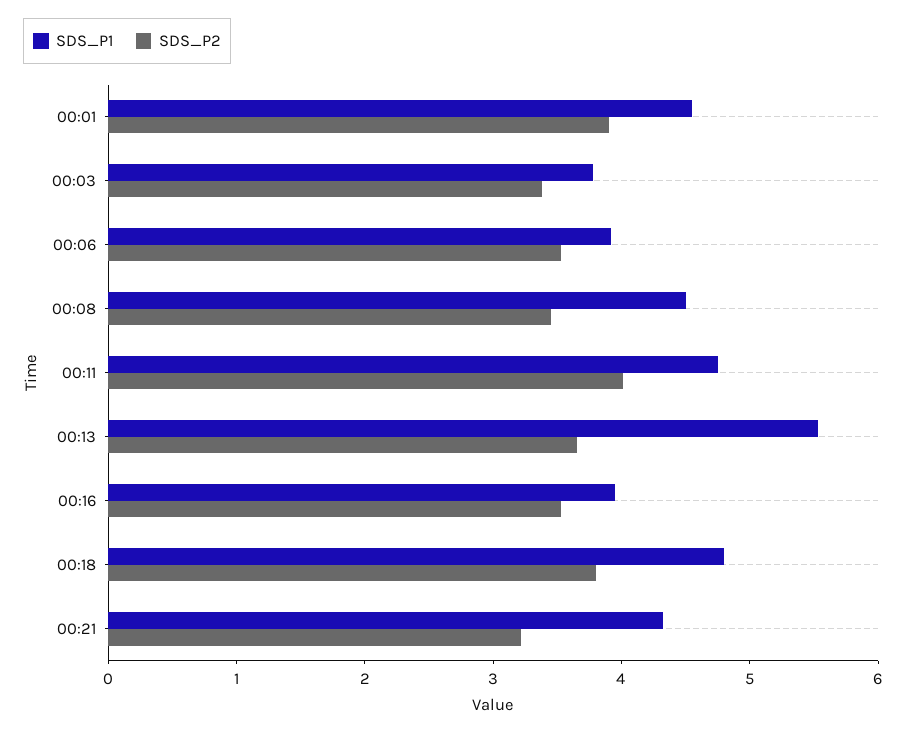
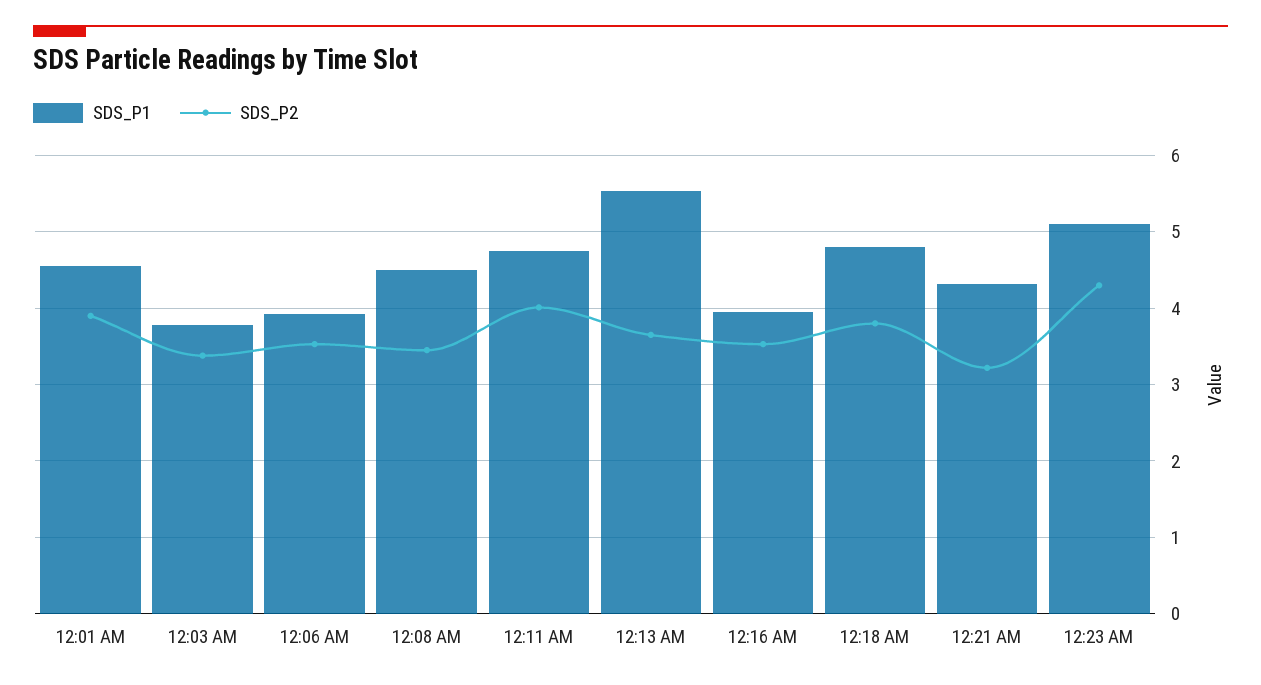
SDS_P1, 12:23 AM: none -> 5.1
SDS_P2, 12:23 AM: none -> 4.3

